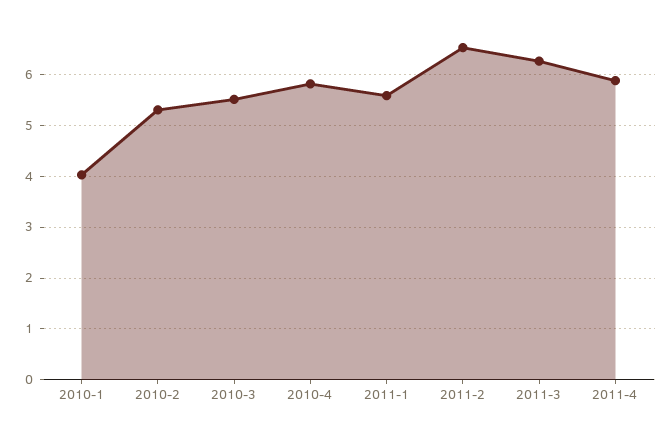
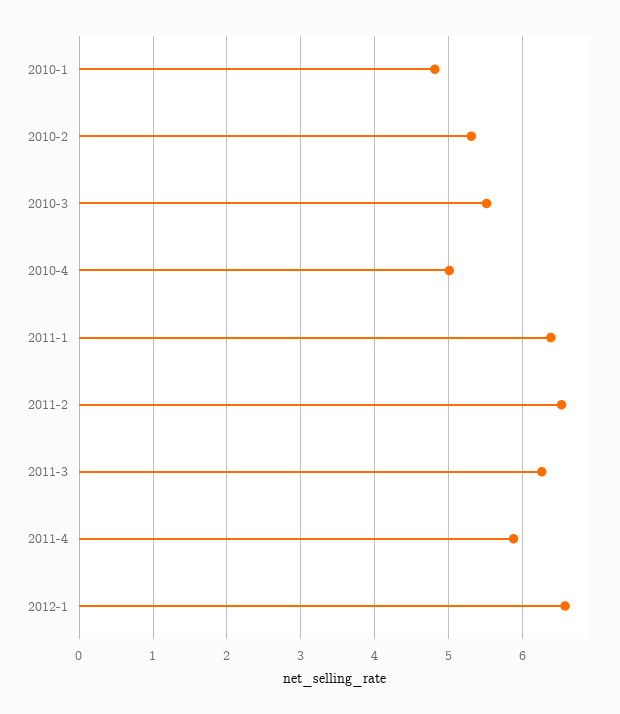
2010-1: 4 -> 4.8
2010-4: 5.8 -> 5
2011-1: 5.6 -> 6.4
2012-1: none -> 6.6

